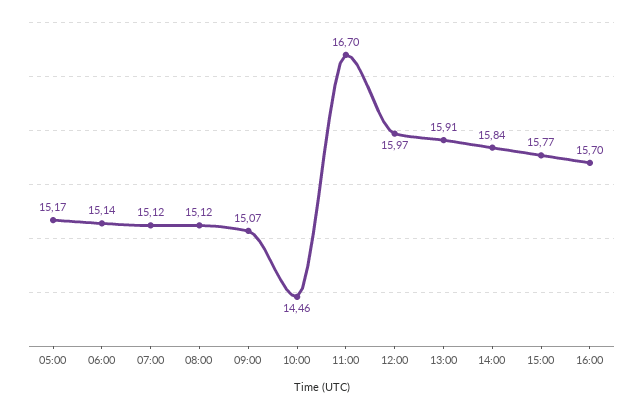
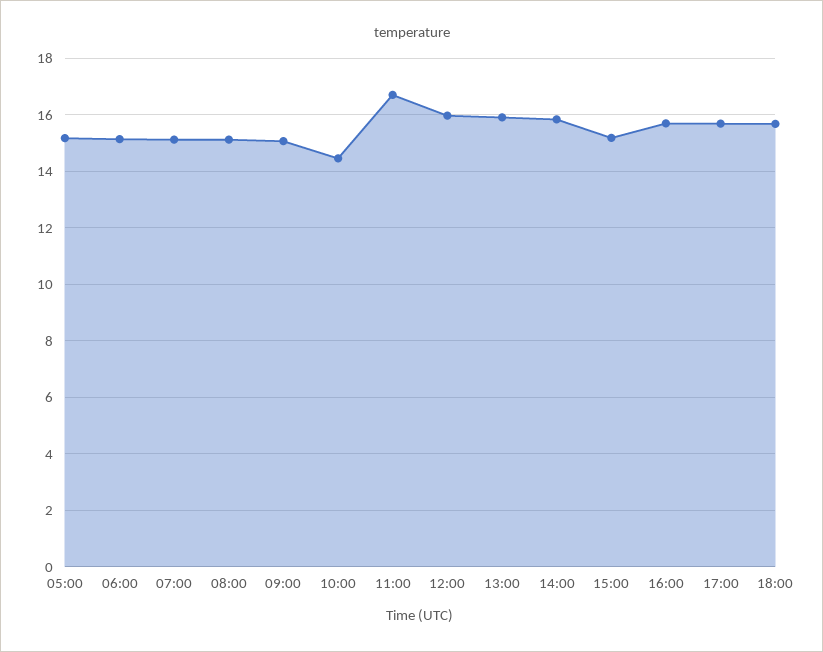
15:00: 15.77 -> 15.25
17:00: none -> 15.75
18:00: none -> 15.75

